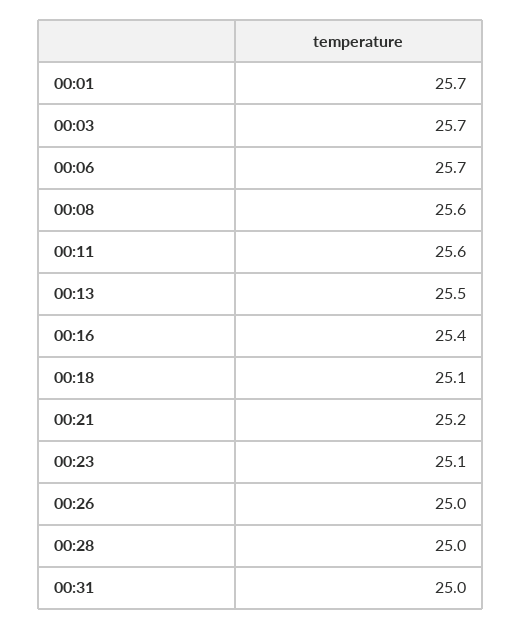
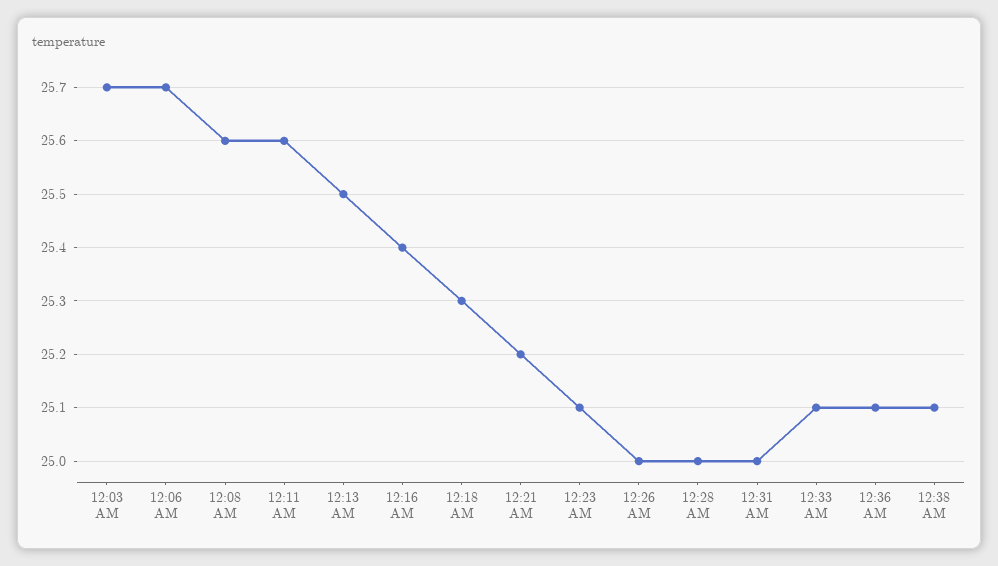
00:01: 25.7 -> none
00:18: 25.1 -> 25.3
12:33 AM: none -> 25.1
12:36 AM: none -> 25.1
12:38 AM: none -> 25.1

